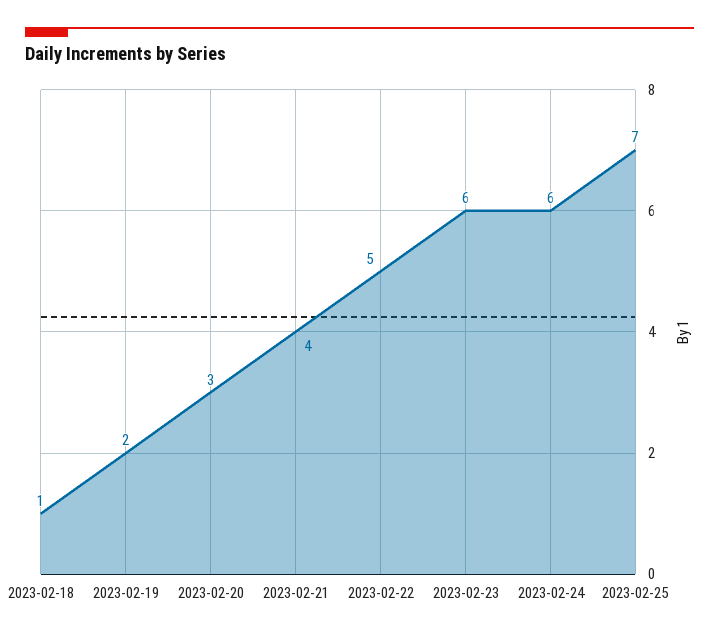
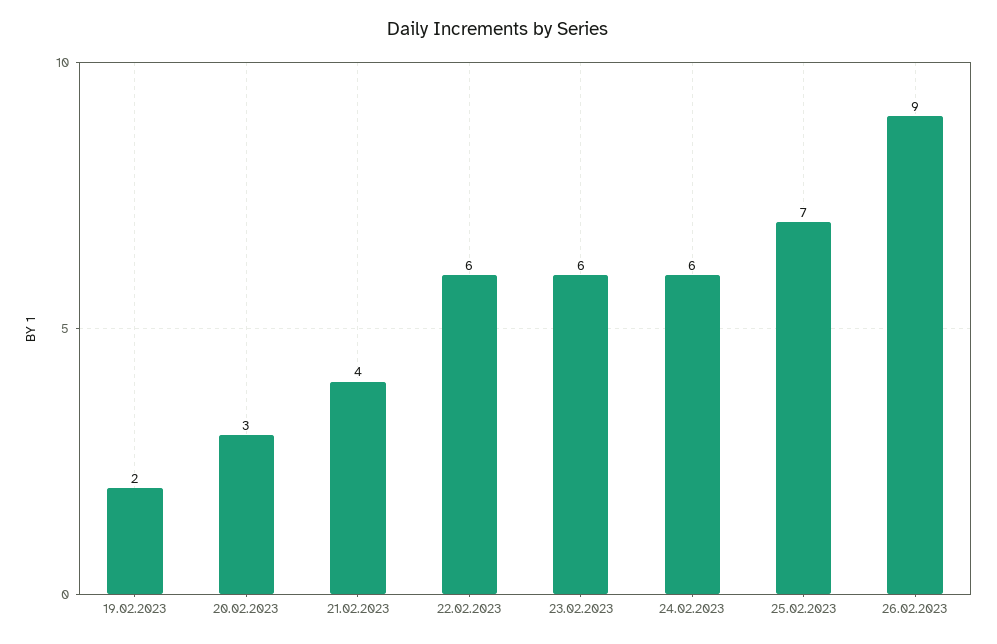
2023-02-18: 1 -> none
2023-02-22: 5 -> 6
26.02.2023: none -> 9

